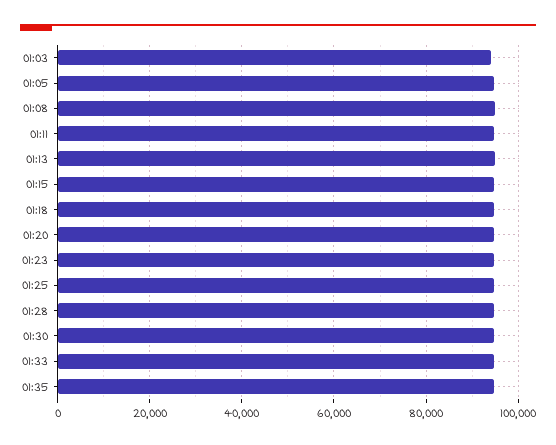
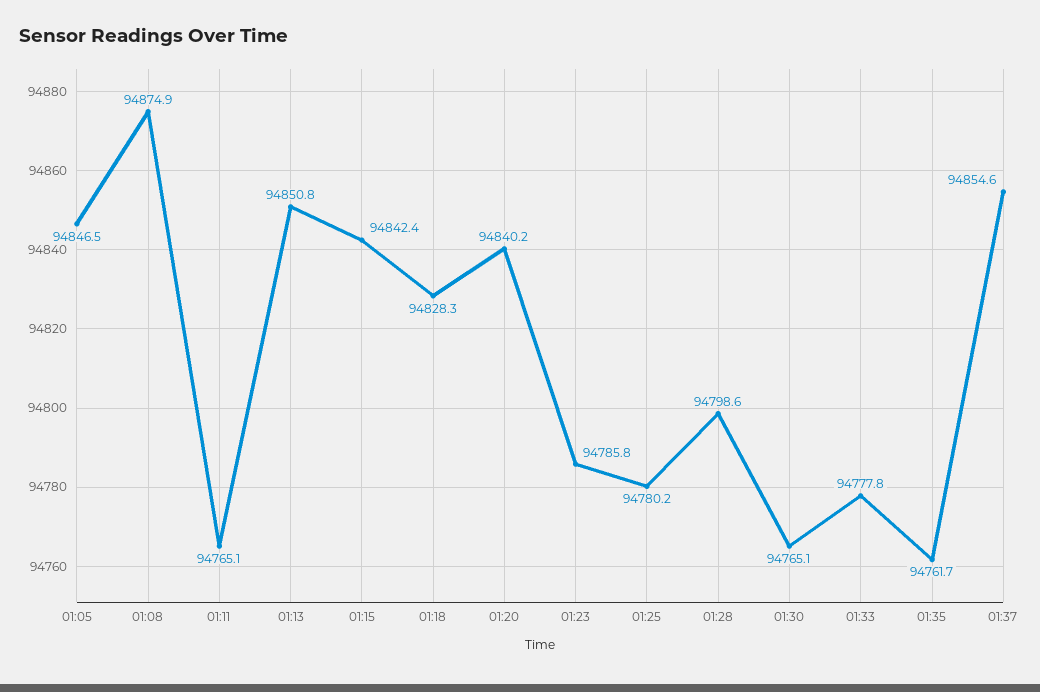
01:03: 94000 -> none
01:37: none -> 94854.6

